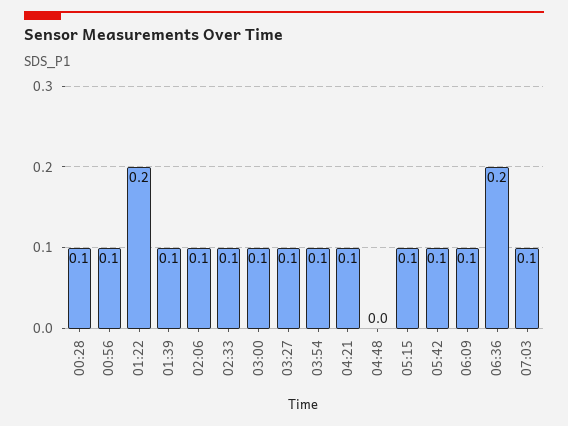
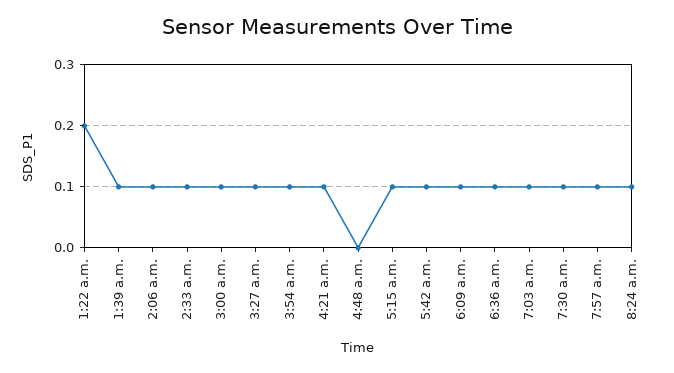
00:28: 0.1 -> none
00:56: 0.1 -> none
06:36: 0.2 -> 0.1
7:30 a.m.: none -> 0.1
7:57 a.m.: none -> 0.1
8:24 a.m.: none -> 0.1

